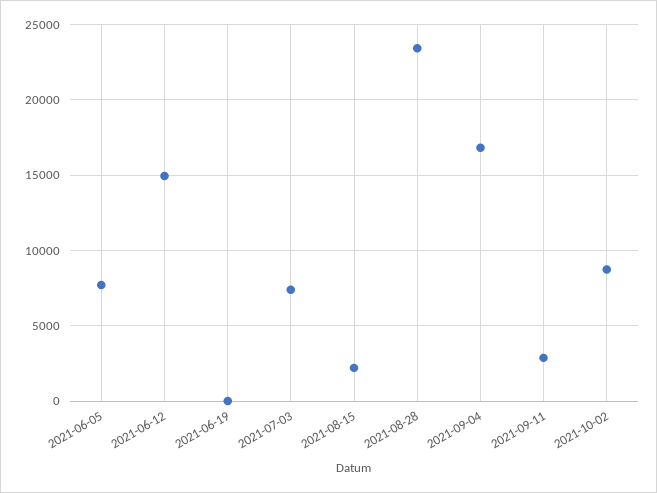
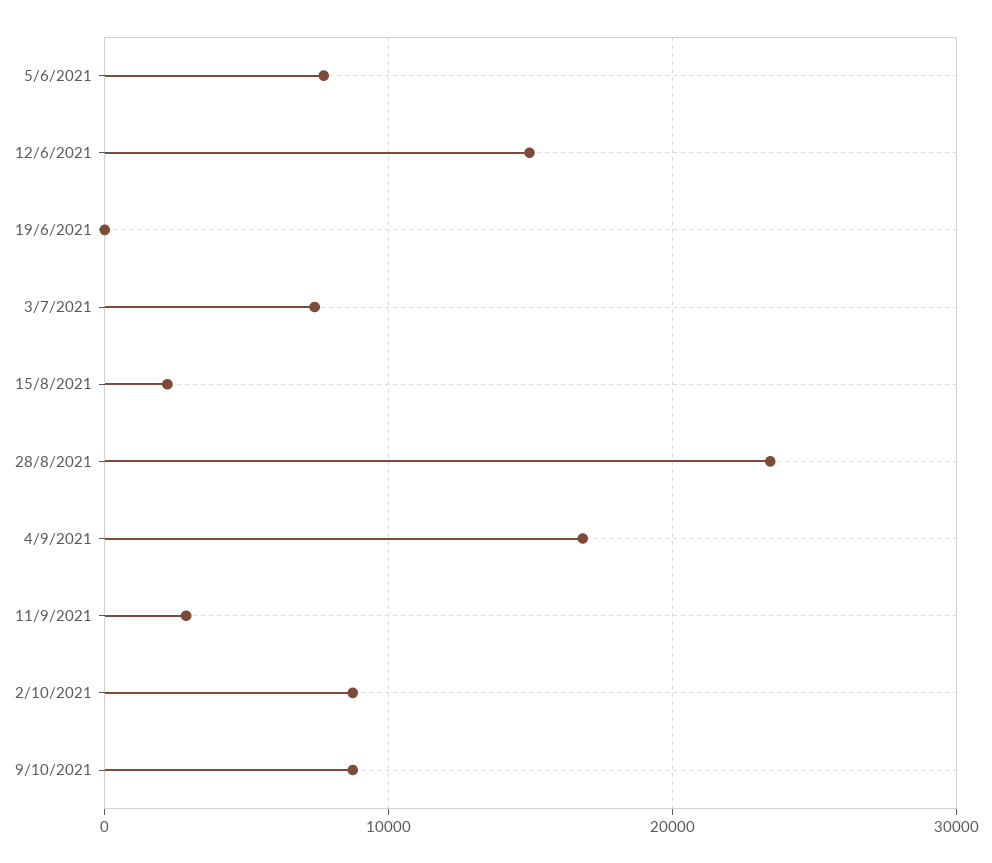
9/10/2021: none -> 9000

